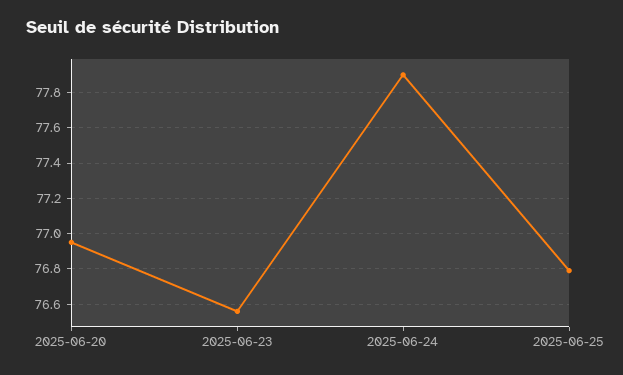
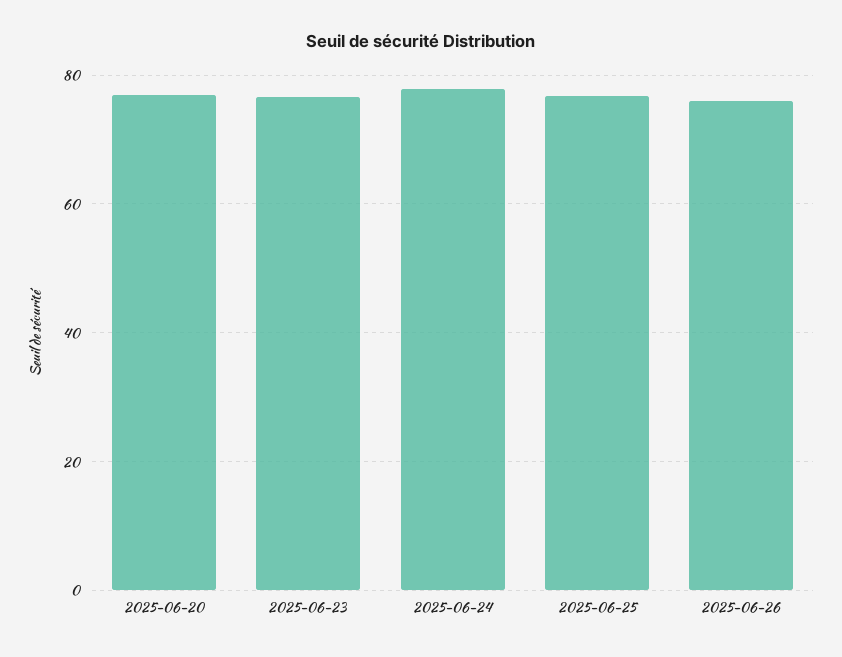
2025-06-26: none -> 76

